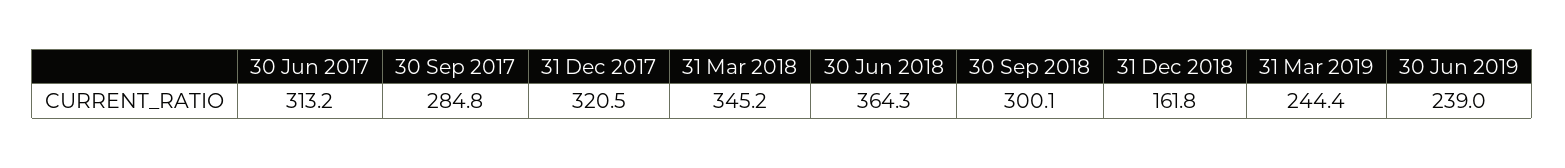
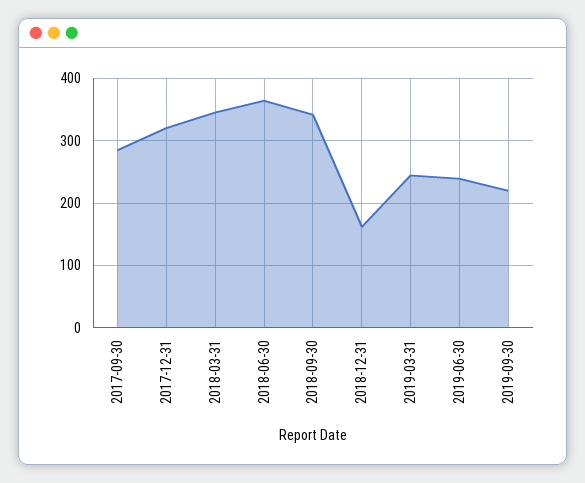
30 Jun 2017: 313.2 -> none
30 Sep 2018: 300.1 -> 340
2019-09-30: none -> 220

